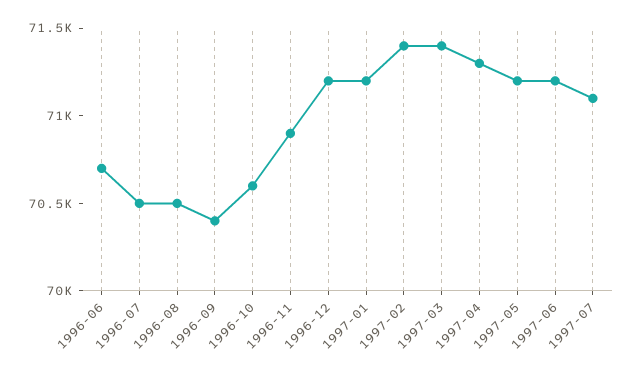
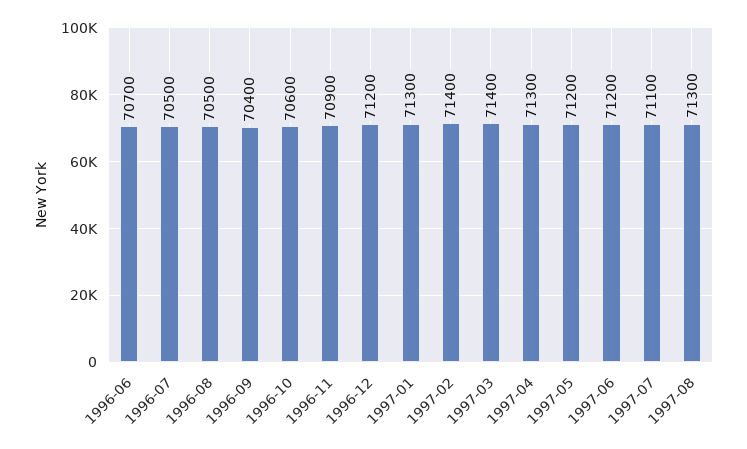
1997-01: 71200 -> 71300
1997-08: none -> 71300

